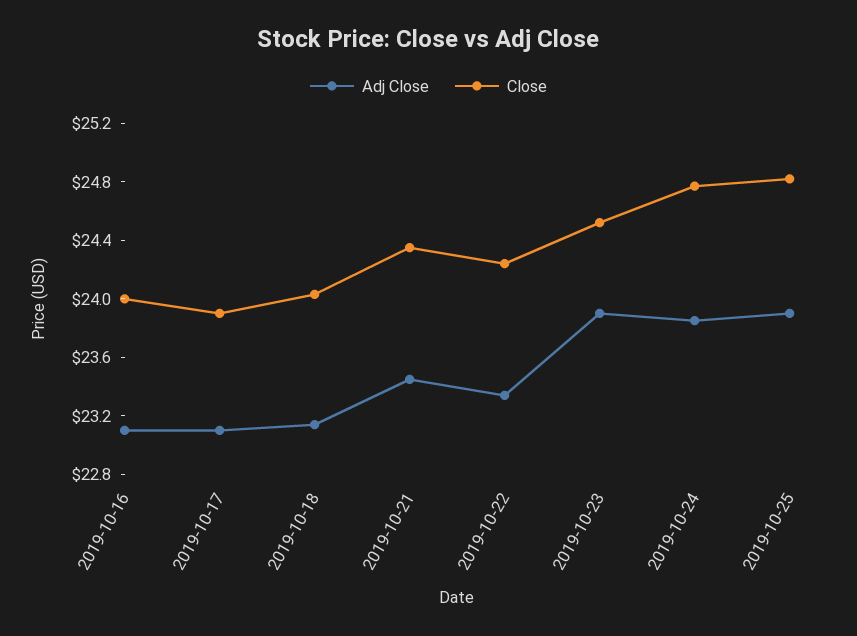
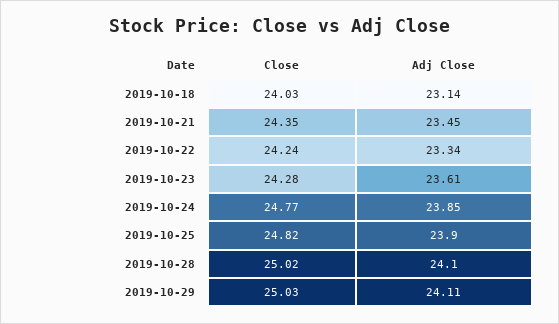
Adj Close, 2019-10-16: 23.1 -> none
Close, 2019-10-16: 24 -> none
Adj Close, 2019-10-17: 23.1 -> none
Close, 2019-10-17: 23.9 -> none
Adj Close, 2019-10-23: 23.9 -> 23.61
Close, 2019-10-23: 24.5 -> 24.28
Close, 2019-10-28: none -> 25.02
Adj Close, 2019-10-28: none -> 24.1
Close, 2019-10-29: none -> 25.03
Adj Close, 2019-10-29: none -> 24.11

